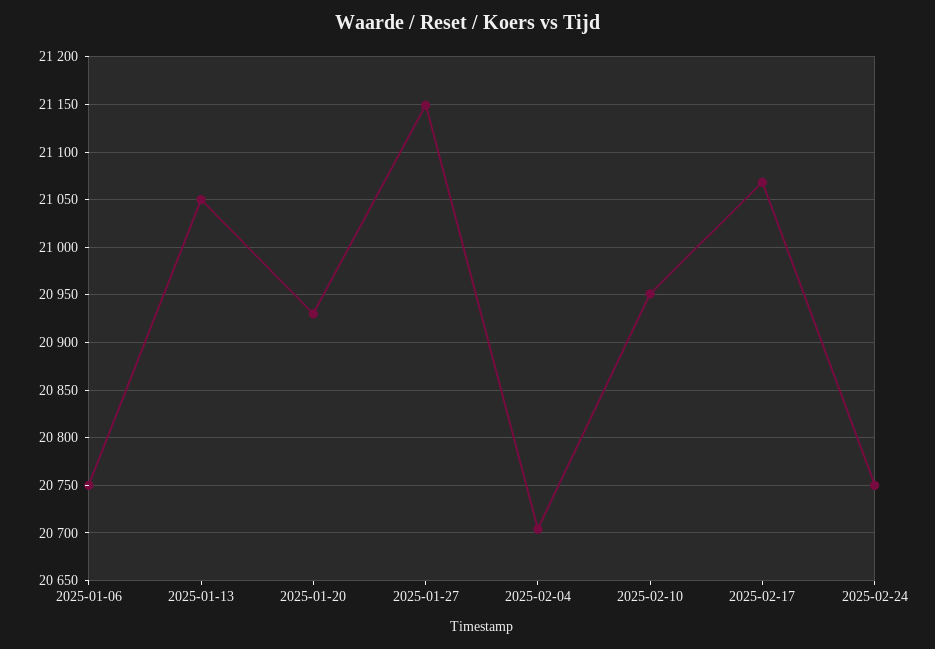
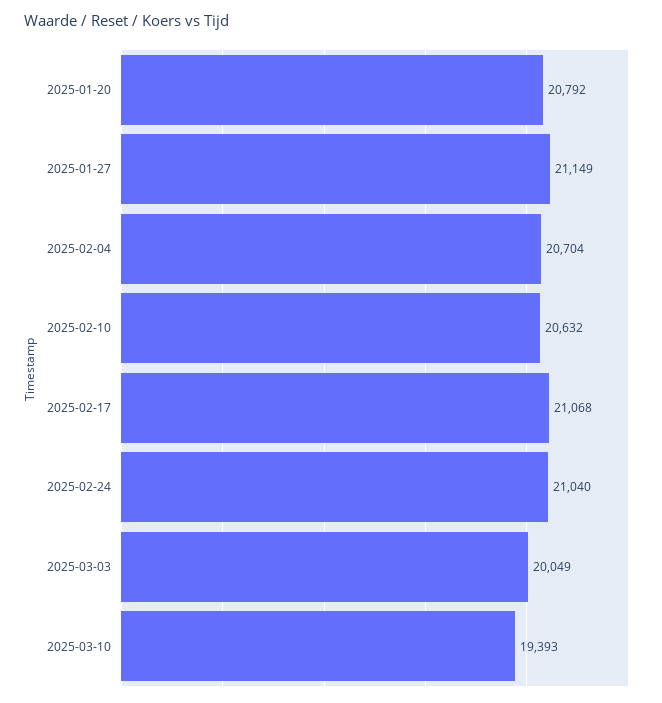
2025-01-06: 20750 -> none
2025-01-13: 21050 -> none
2025-01-20: 20930 -> 20792
2025-02-10: 20950 -> 20632
2025-02-24: 20750 -> 21040
2025-03-03: none -> 20049
2025-03-10: none -> 19393

